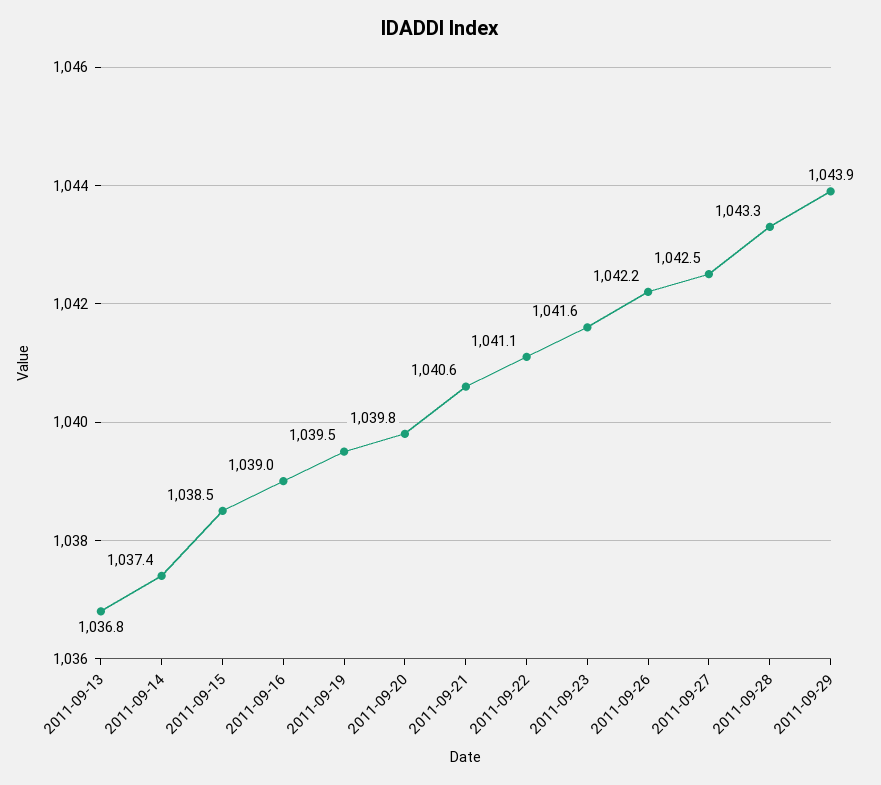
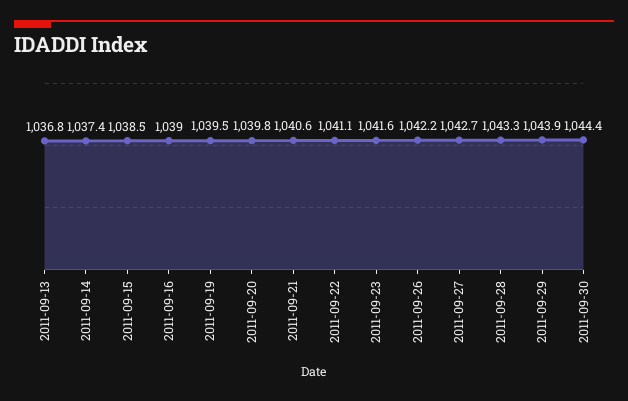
2011-09-27: 1042.5 -> 1042.7
2011-09-30: none -> 1044.4

